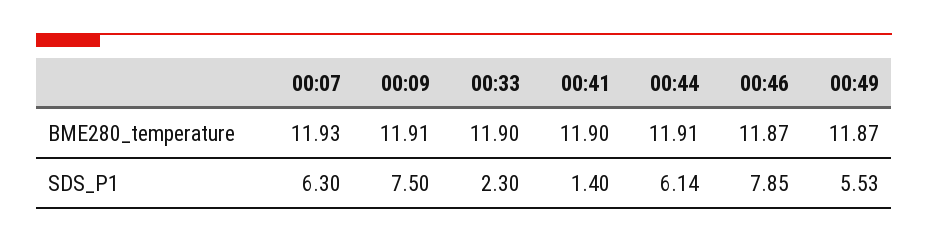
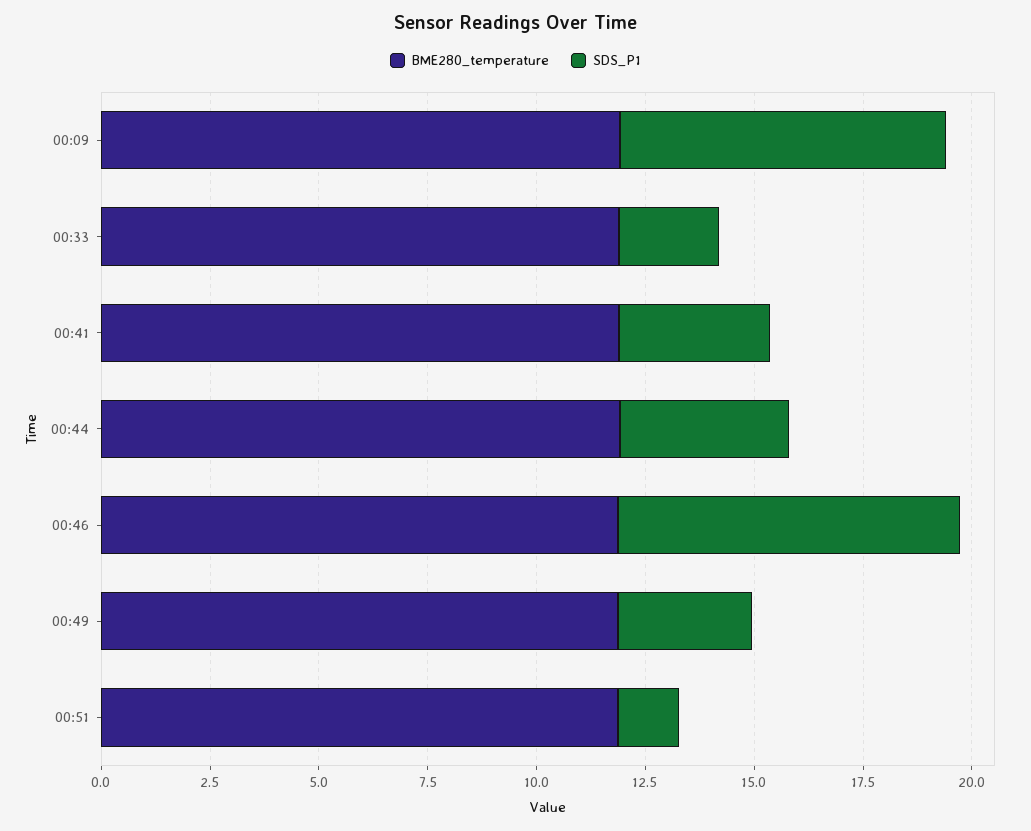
BME280_temperature, 00:07: 11.93 -> none
SDS_P1, 00:07: 6.3 -> none
SDS_P1, 00:41: 1.4 -> 3.5
SDS_P1, 00:44: 6.14 -> 4
SDS_P1, 00:49: 5.53 -> 3
BME280_temperature, 00:51: none -> 12
SDS_P1, 00:51: none -> 1.5

